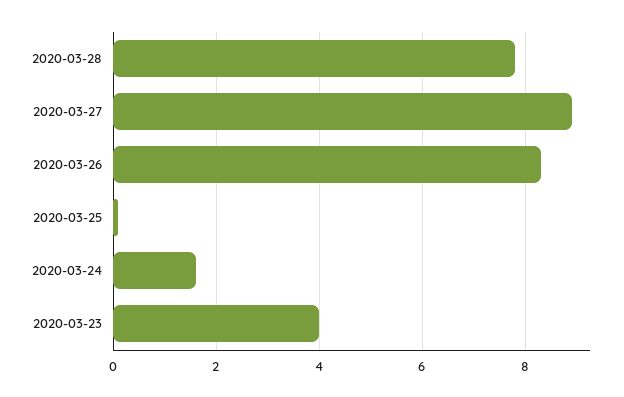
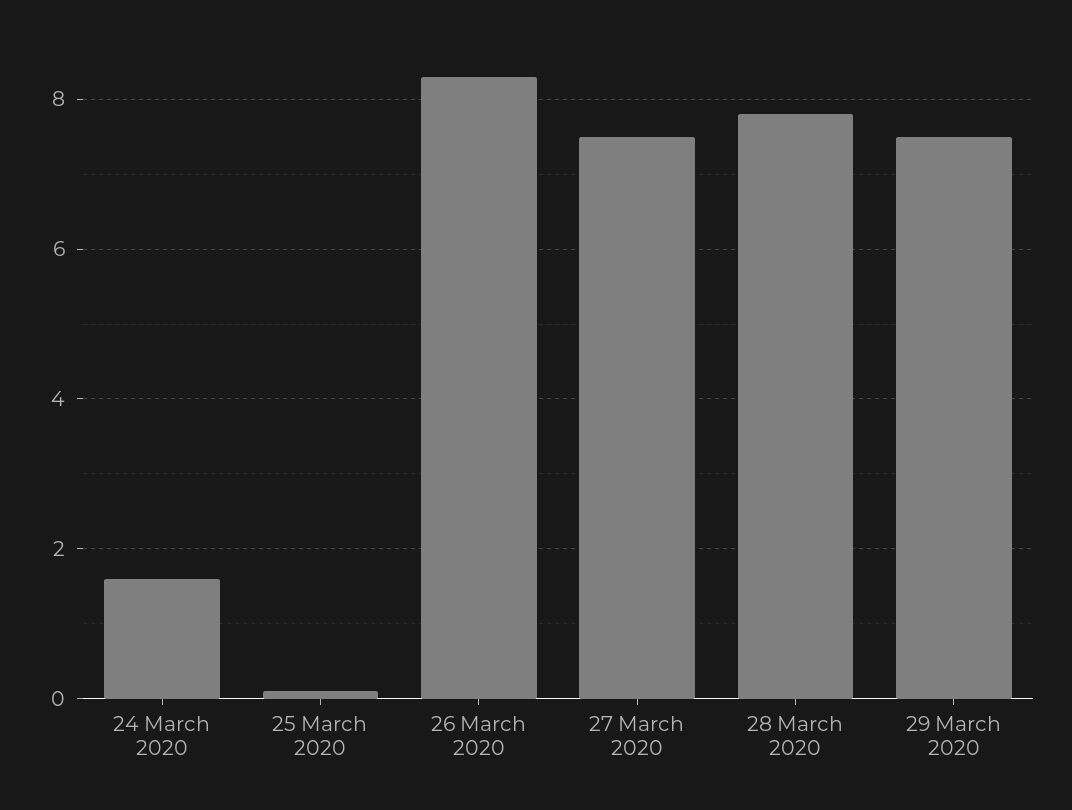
2020-03-27: 9 -> 7.5
2020-03-23: 4 -> none
29 March 2020: none -> 7.5

